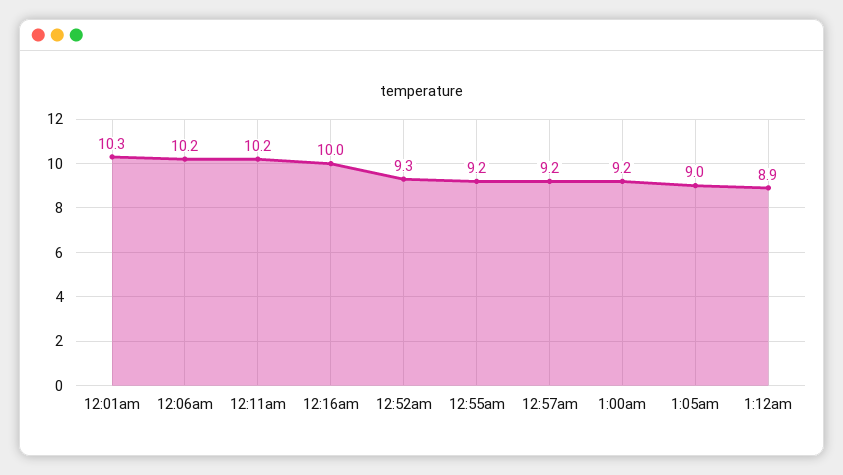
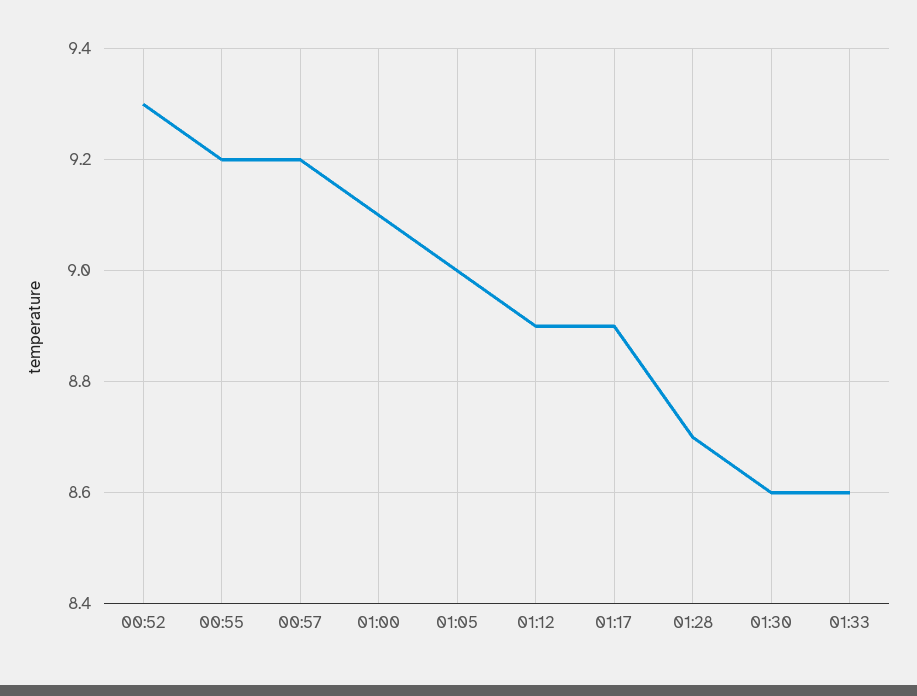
12:01am: 10.3 -> none
12:06am: 10.2 -> none
12:11am: 10.2 -> none
12:16am: 10 -> none
1:00am: 9.2 -> 9.1
01:17: none -> 8.9
01:28: none -> 8.7
01:30: none -> 8.6
01:33: none -> 8.6

